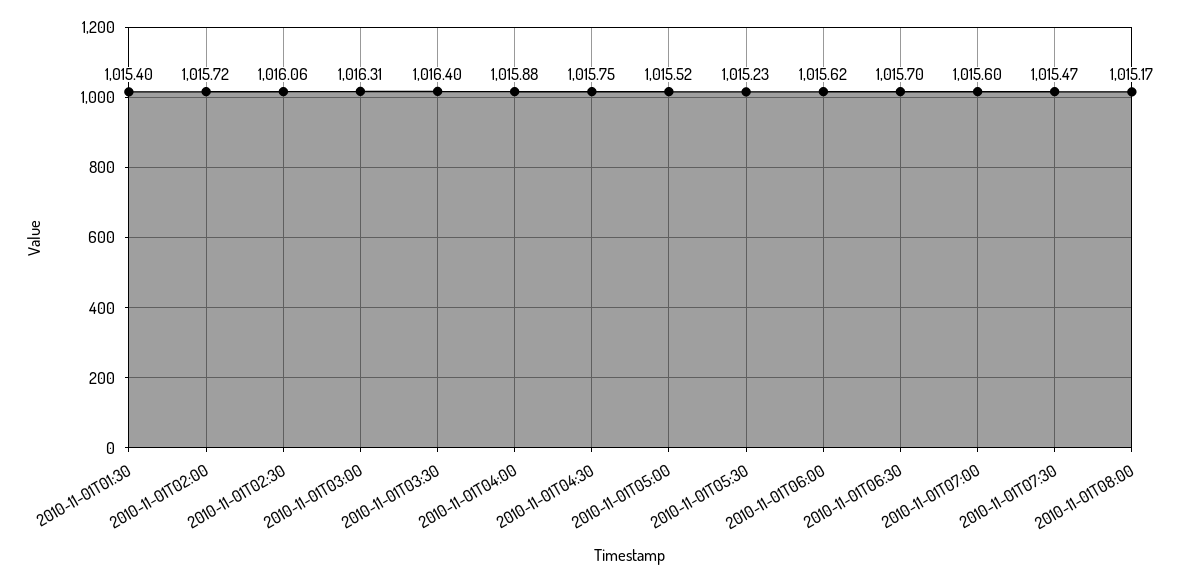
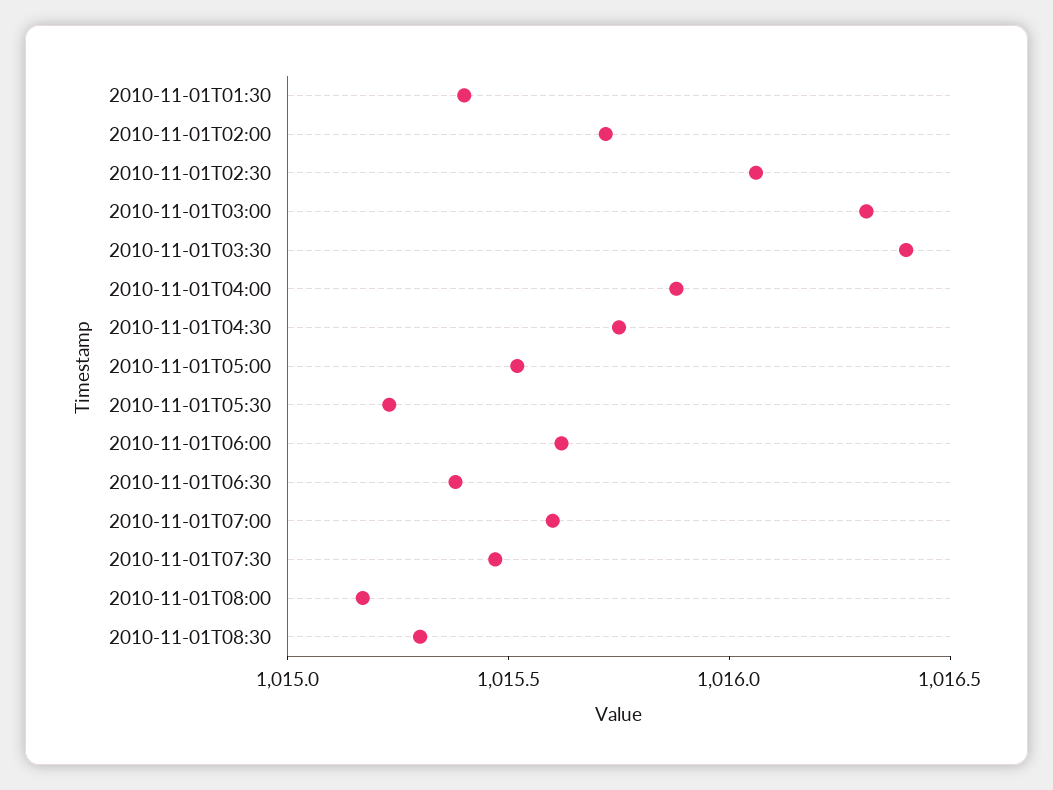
2010-11-01T06:30: 1015.7 -> 1015.4
2010-11-01T08:30: none -> 1015.3

